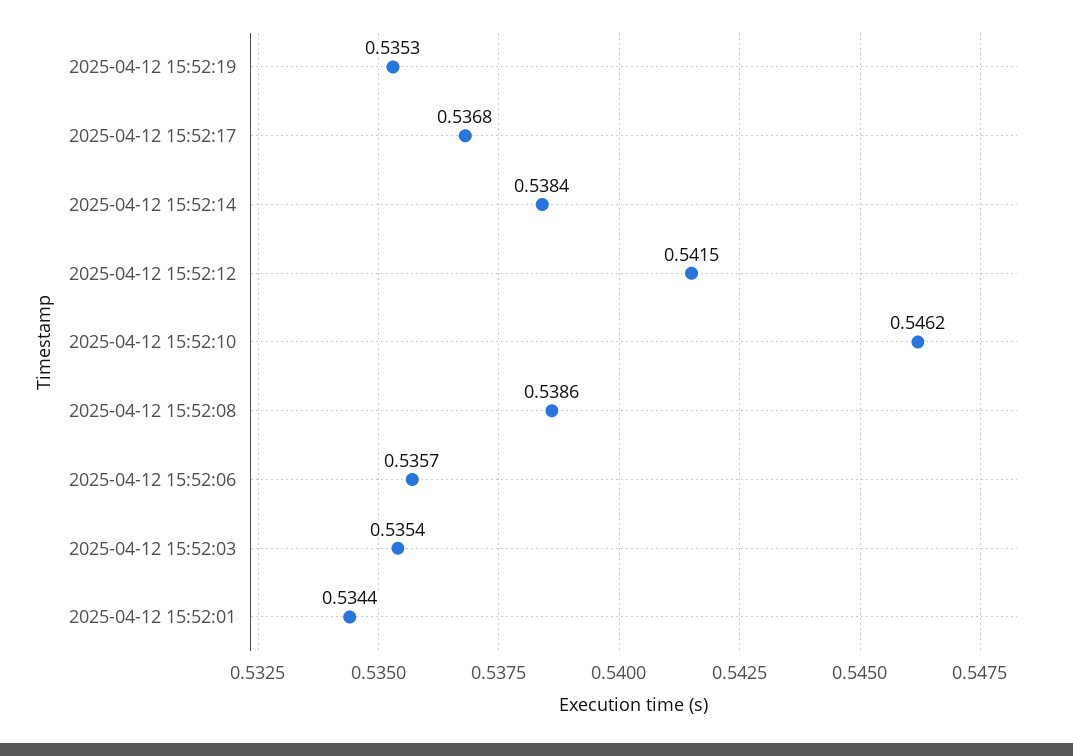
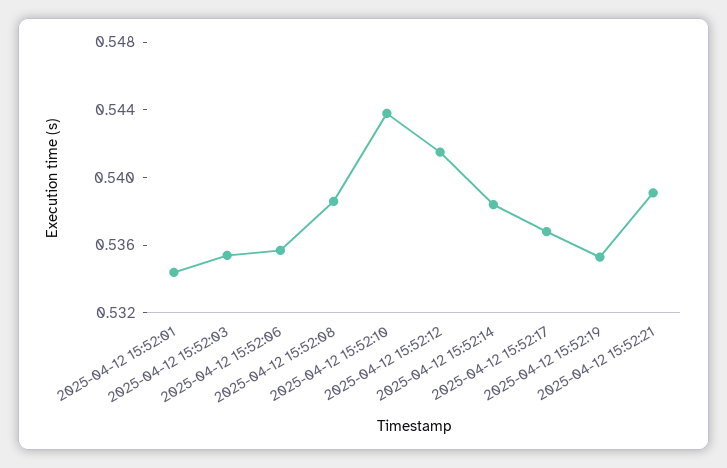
2025-04-12 15:52:10: 0.5462 -> 0.544
2025-04-12 15:52:21: none -> 0.539

